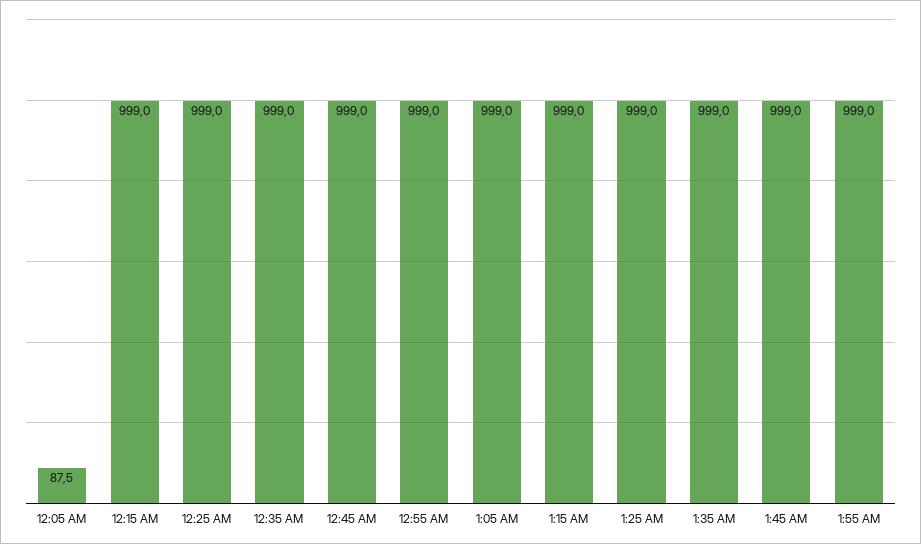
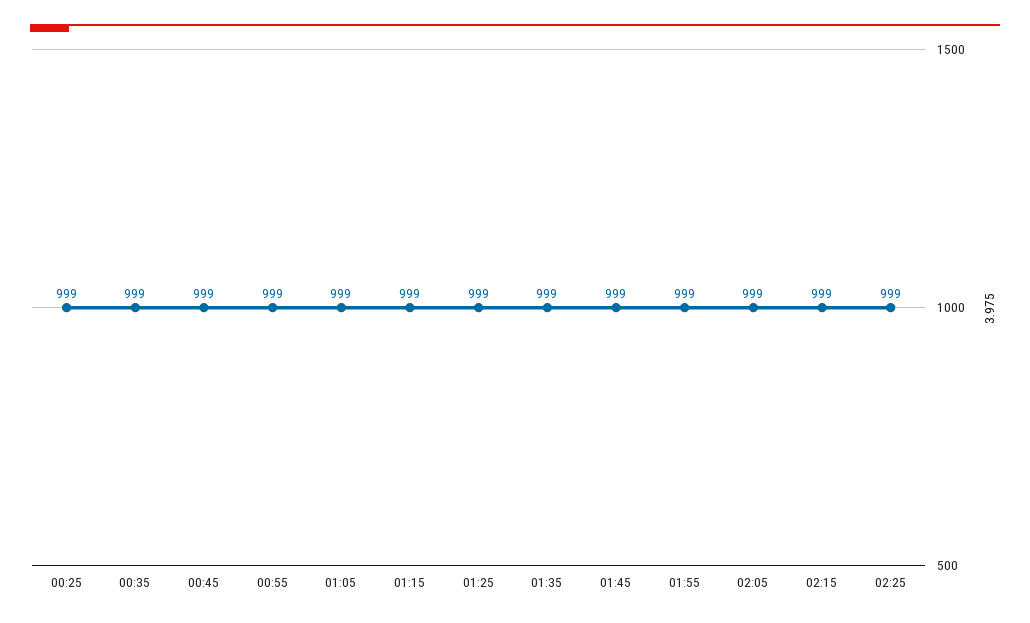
12:05 AM: 87.5 -> none
12:15 AM: 999 -> none
02:05: none -> 999
02:15: none -> 999
02:25: none -> 999

